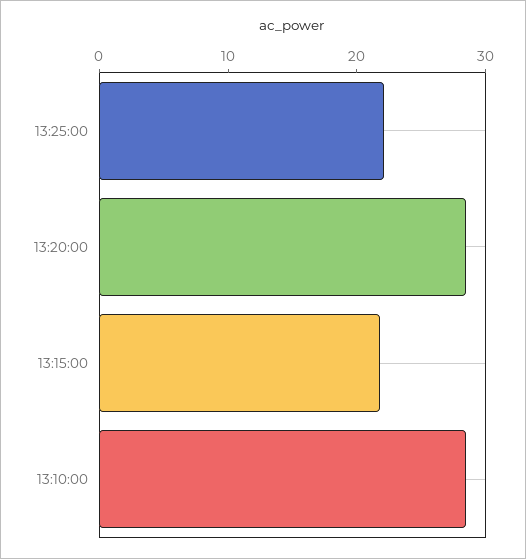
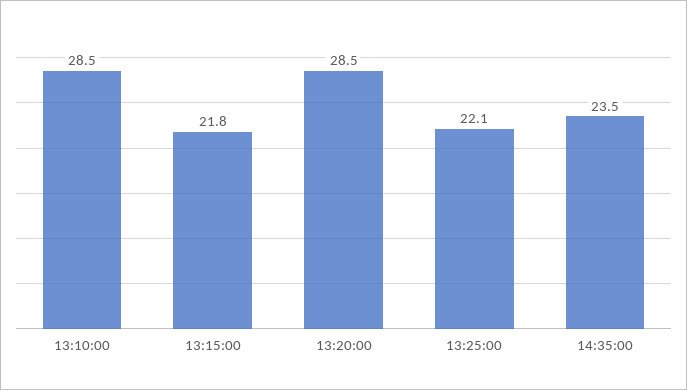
14:35:00: none -> 23.5

